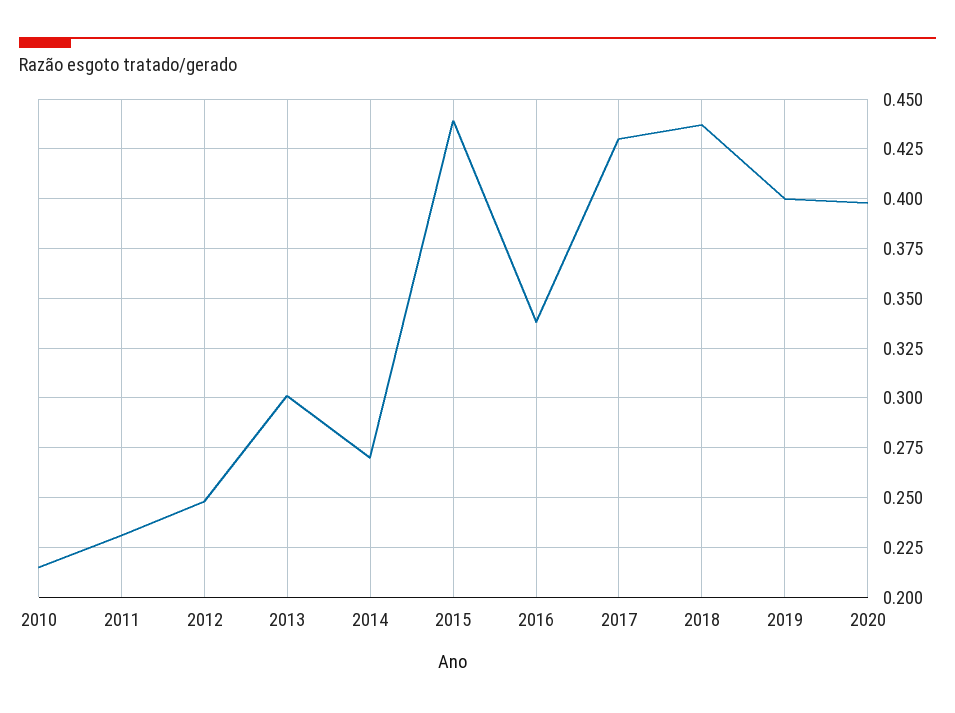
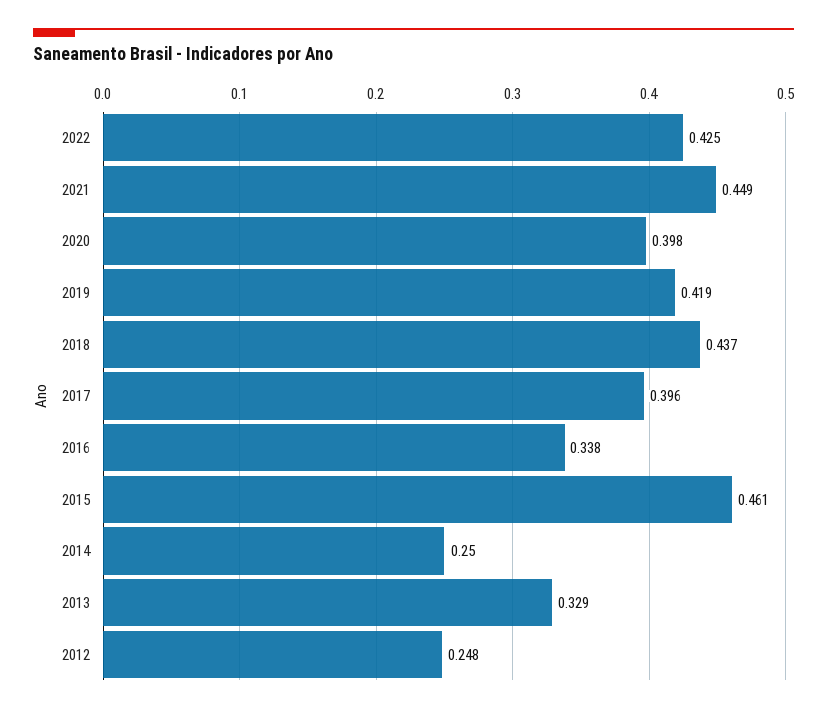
2010: 0.215 -> none
2011: 0.23 -> none
2013: 0.3 -> 0.329
2014: 0.27 -> 0.25
2015: 0.44 -> 0.461
2017: 0.43 -> 0.396
2019: 0.4 -> 0.419
2022: none -> 0.425
2021: none -> 0.449

